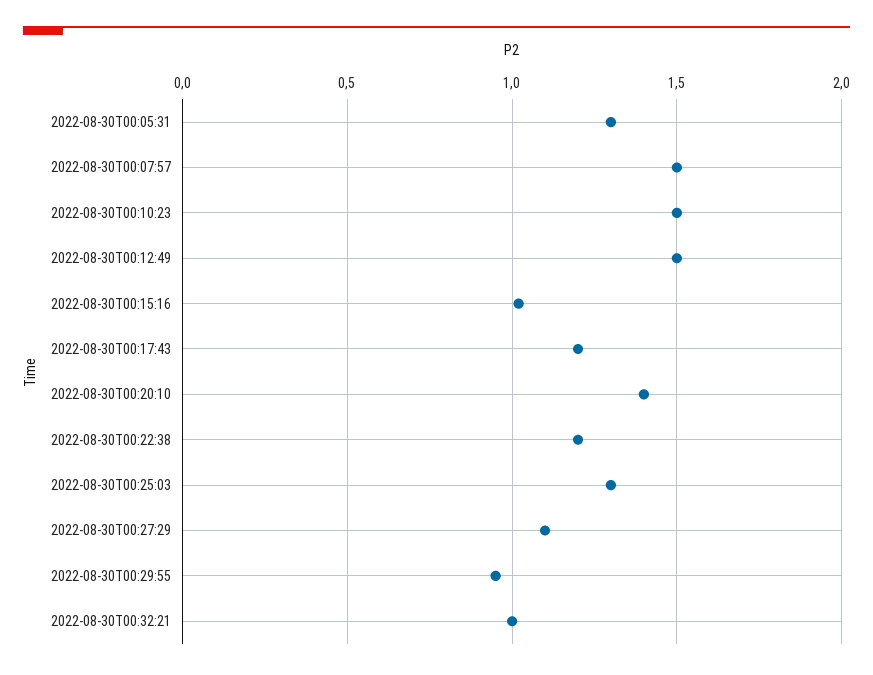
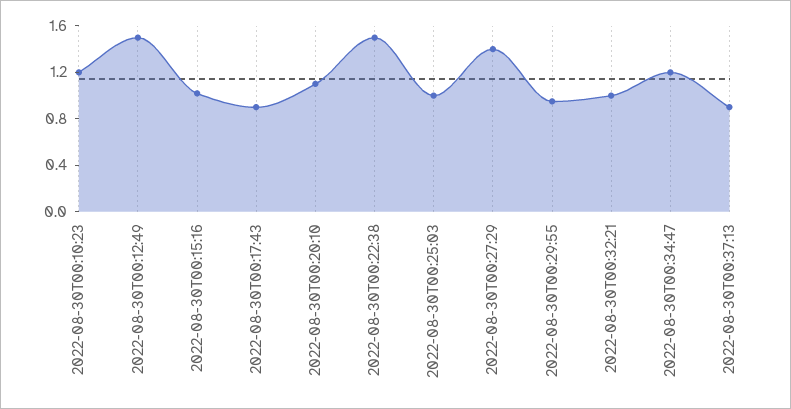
2022-08-30T00:05:31: 1.3 -> none
2022-08-30T00:07:57: 1.5 -> none
2022-08-30T00:10:23: 1.5 -> 1.2
2022-08-30T00:17:43: 1.2 -> 0.9
2022-08-30T00:20:10: 1.4 -> 1.1
2022-08-30T00:22:38: 1.2 -> 1.5
2022-08-30T00:25:03: 1.3 -> 1
2022-08-30T00:27:29: 1.1 -> 1.4
2022-08-30T00:34:47: none -> 1.2
2022-08-30T00:37:13: none -> 0.9

